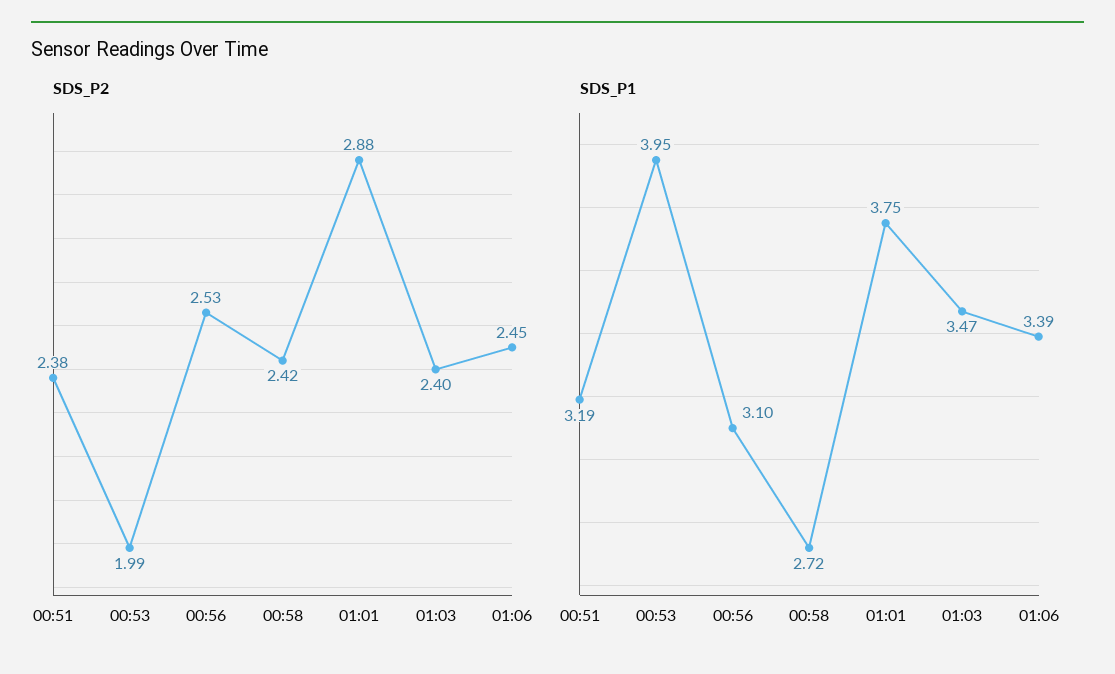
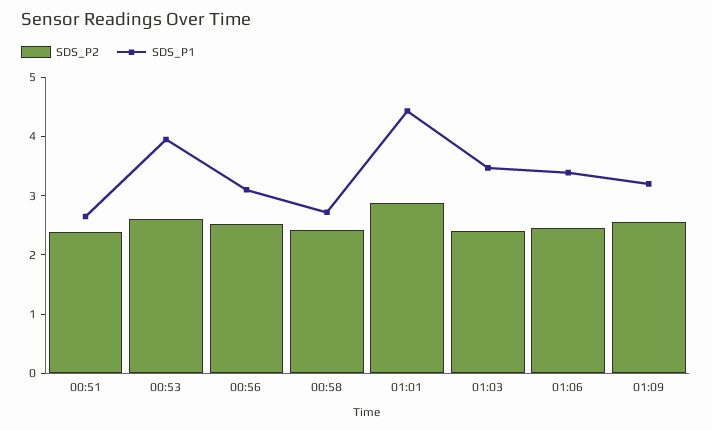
SDS_P2, 00:53: 1.99 -> 2.6
SDS_P1, 00:51: 3.19 -> 2.6
SDS_P1, 01:01: 3.75 -> 4.4
SDS_P2, 01:09: none -> 2.6
SDS_P1, 01:09: none -> 3.2

